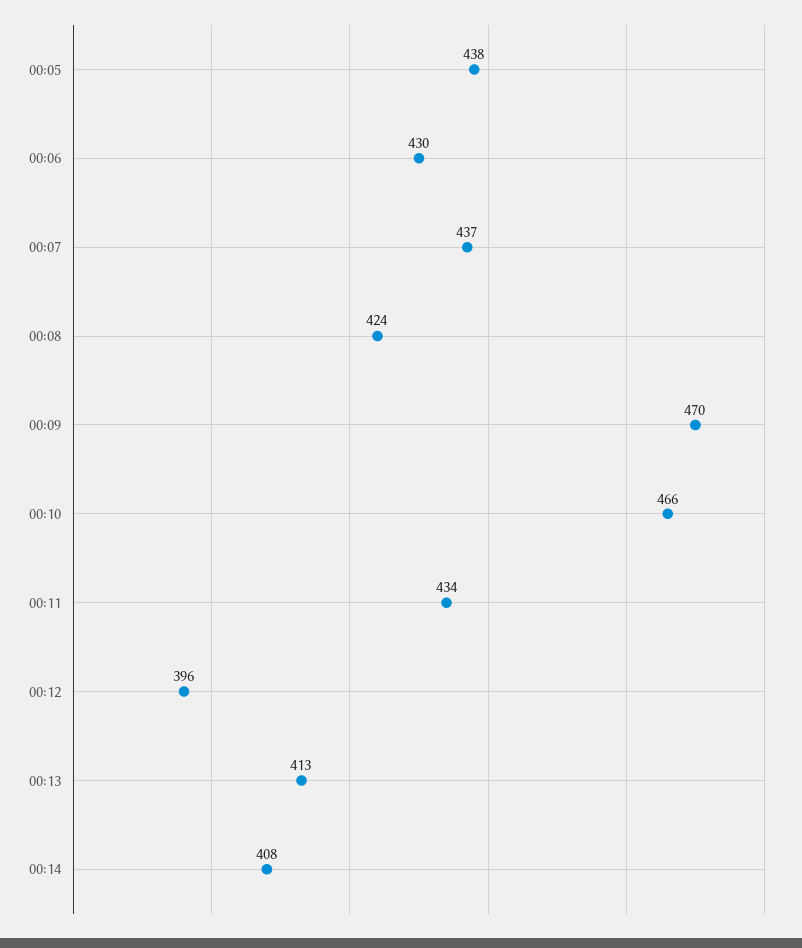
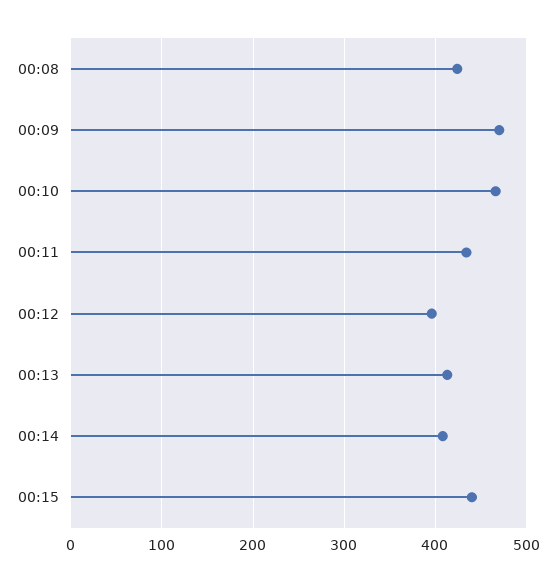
00:05: 438 -> none
00:06: 430 -> none
00:07: 437 -> none
00:15: none -> 440

